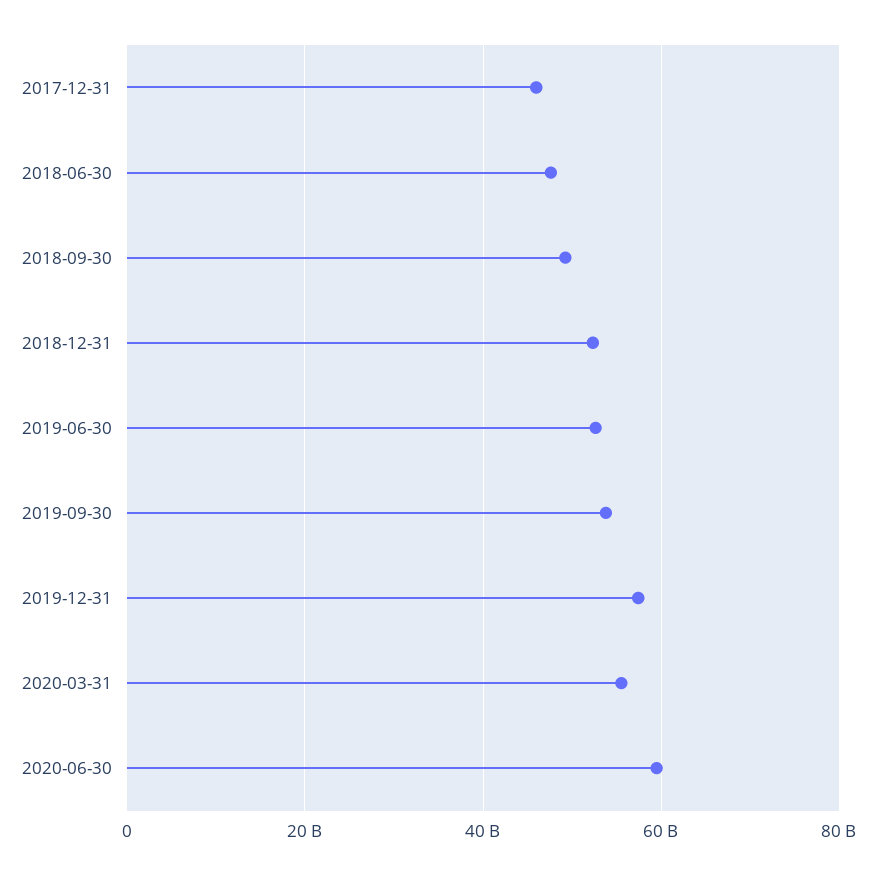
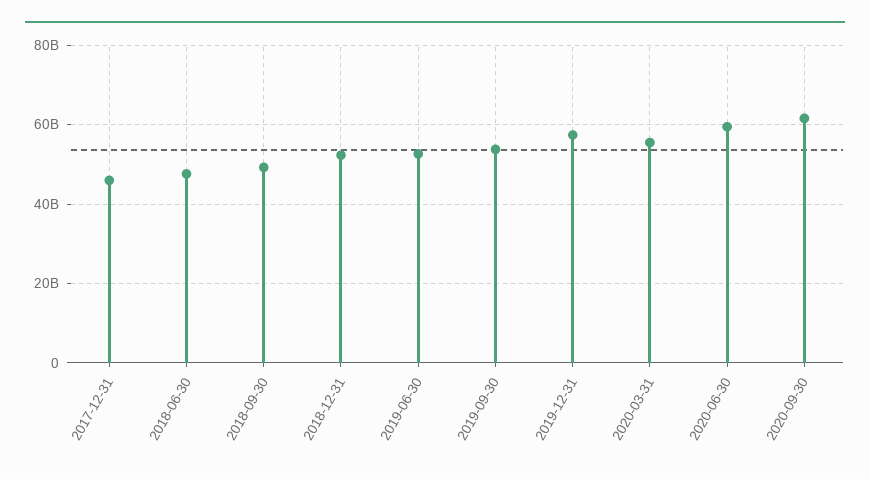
2020-09-30: none -> 62000000000

